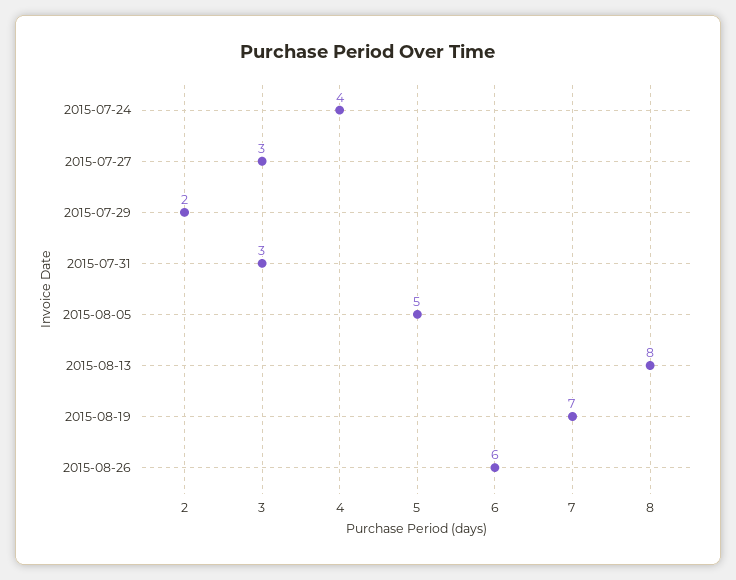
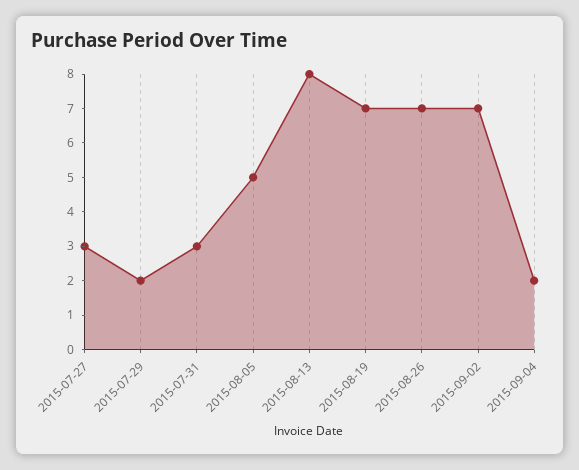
2015-07-24: 4 -> none
2015-08-26: 6 -> 7
2015-09-02: none -> 7
2015-09-04: none -> 2

